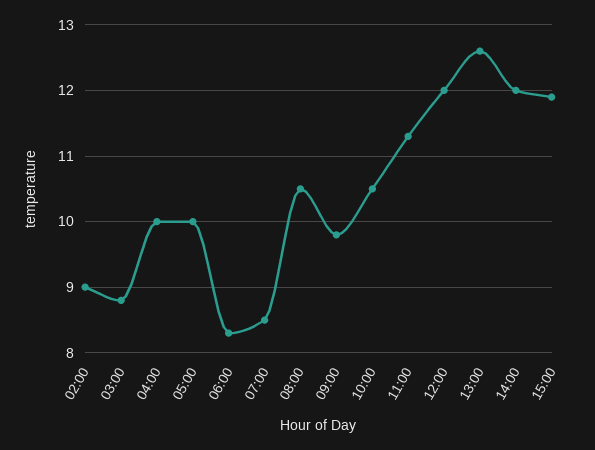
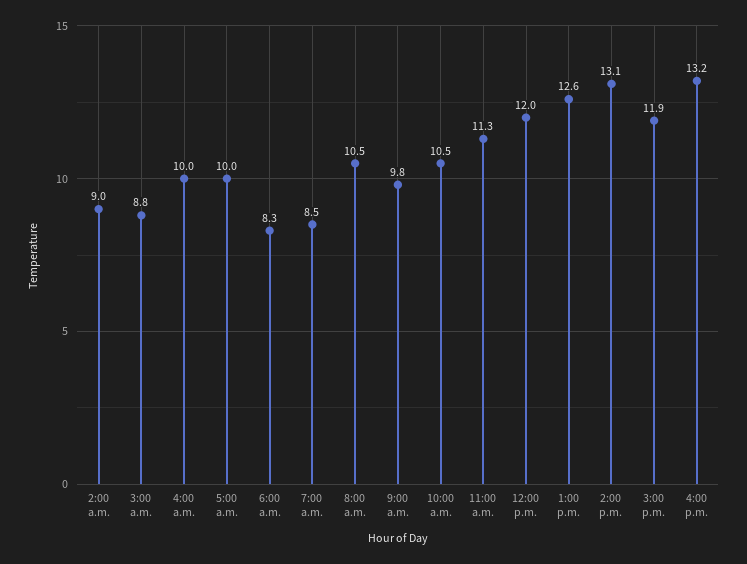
14:00: 12 -> 13.1
4:00 p.m.: none -> 13.2

